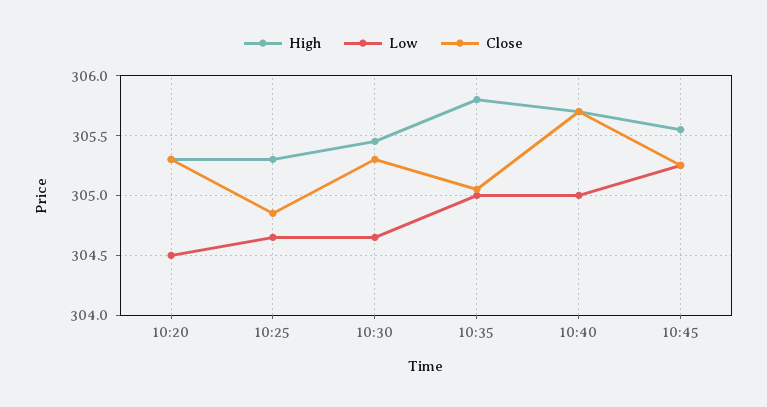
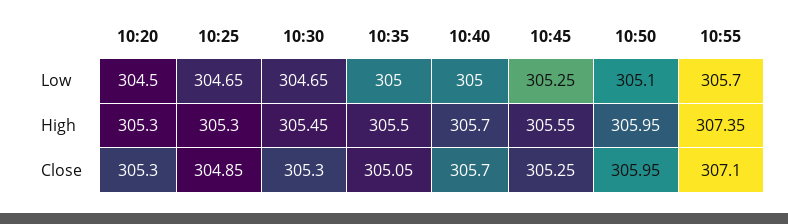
High, 10:35: 305.8 -> 305.5
Low, 10:50: none -> 305.1
Low, 10:55: none -> 305.7
High, 10:50: none -> 305.95
High, 10:55: none -> 307.35
Close, 10:50: none -> 305.95
Close, 10:55: none -> 307.1

